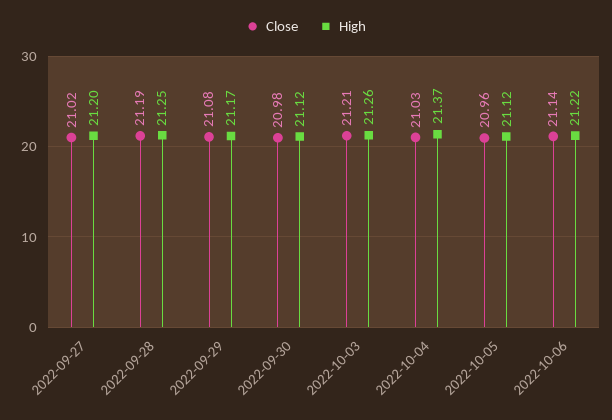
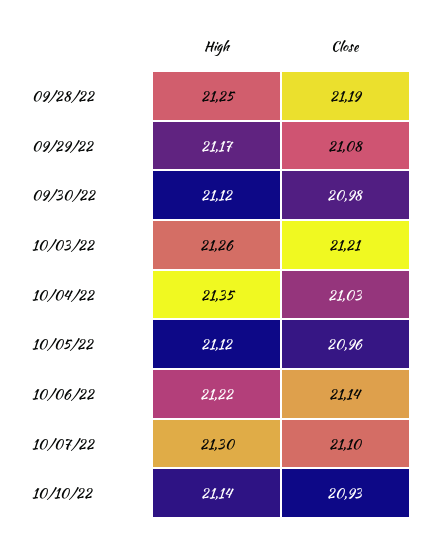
Close, 2022-09-27: 21.02 -> none
High, 2022-09-27: 21.2 -> none
High, 2022-10-04: 21.37 -> 21.35
High, 10/07/22: none -> 21.3
Close, 10/07/22: none -> 21.1
High, 10/10/22: none -> 21.14
Close, 10/10/22: none -> 20.93

